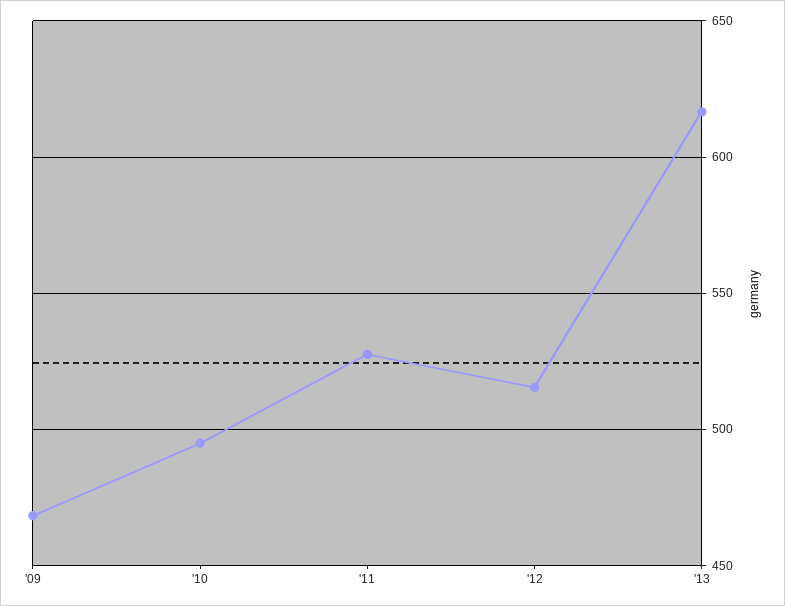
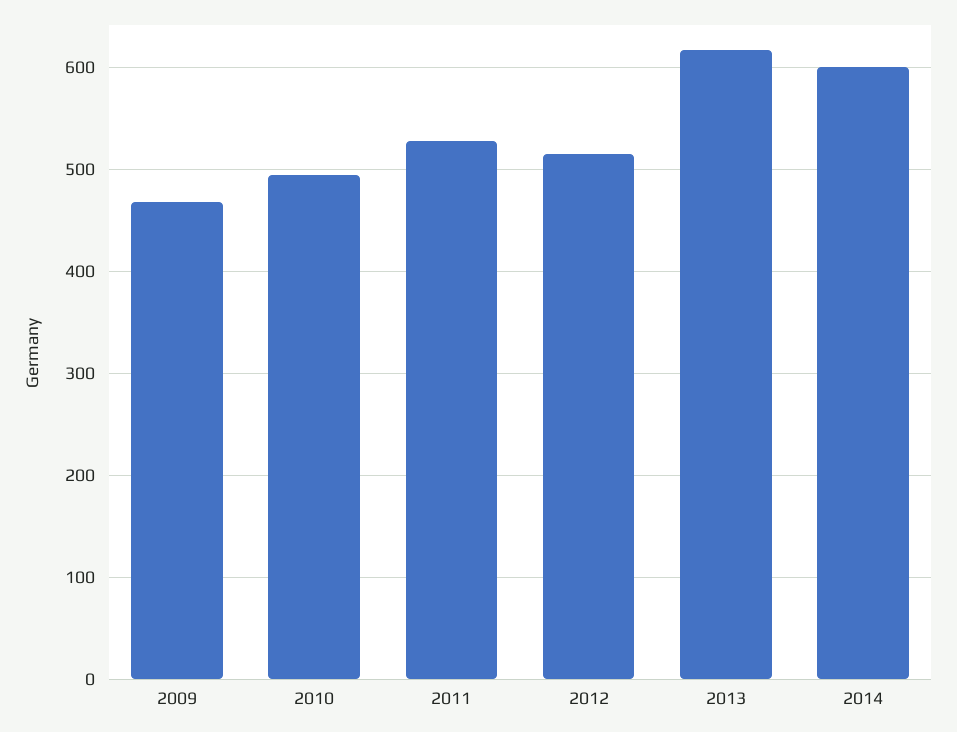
2014: none -> 600

